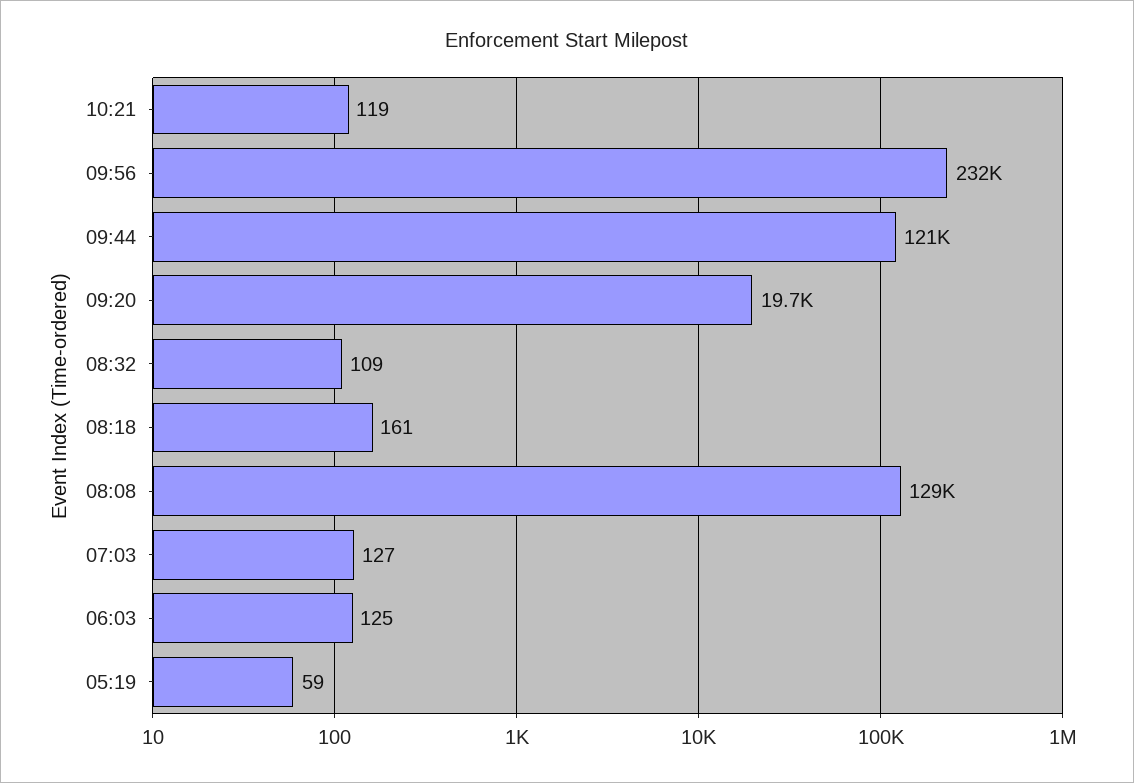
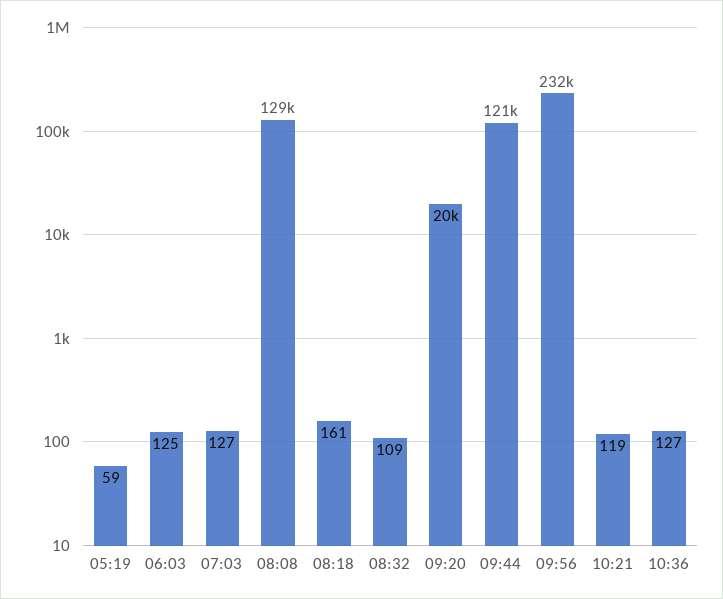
10:36: none -> 127

